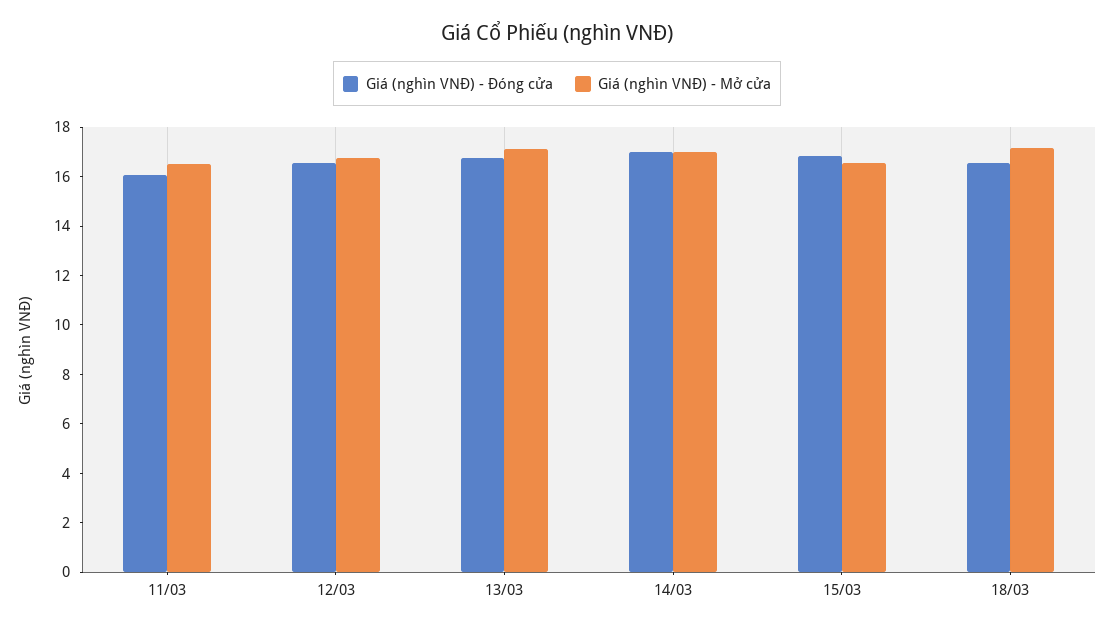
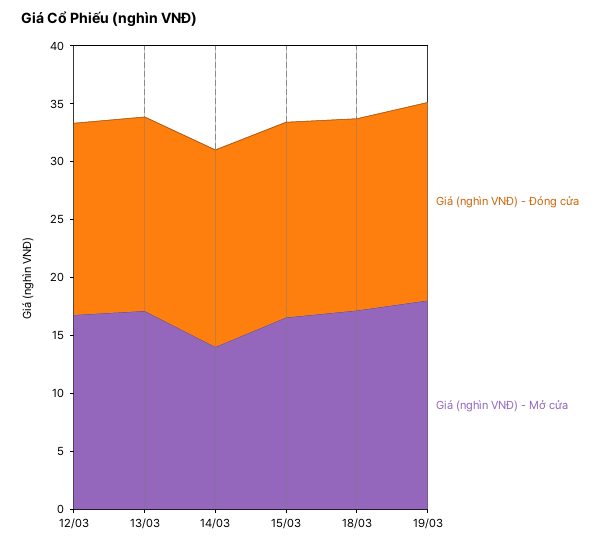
Giá (nghìn VNĐ) - Đóng cửa, 11/03: 16 -> none
Giá (nghìn VNĐ) - Mở cửa, 11/03: 16.5 -> none
Giá (nghìn VNĐ) - Mở cửa, 14/03: 17 -> 14
Giá (nghìn VNĐ) - Đóng cửa, 19/03: none -> 17
Giá (nghìn VNĐ) - Mở cửa, 19/03: none -> 18

